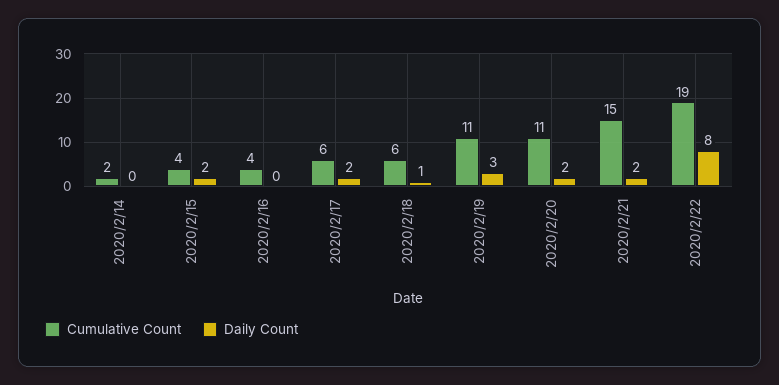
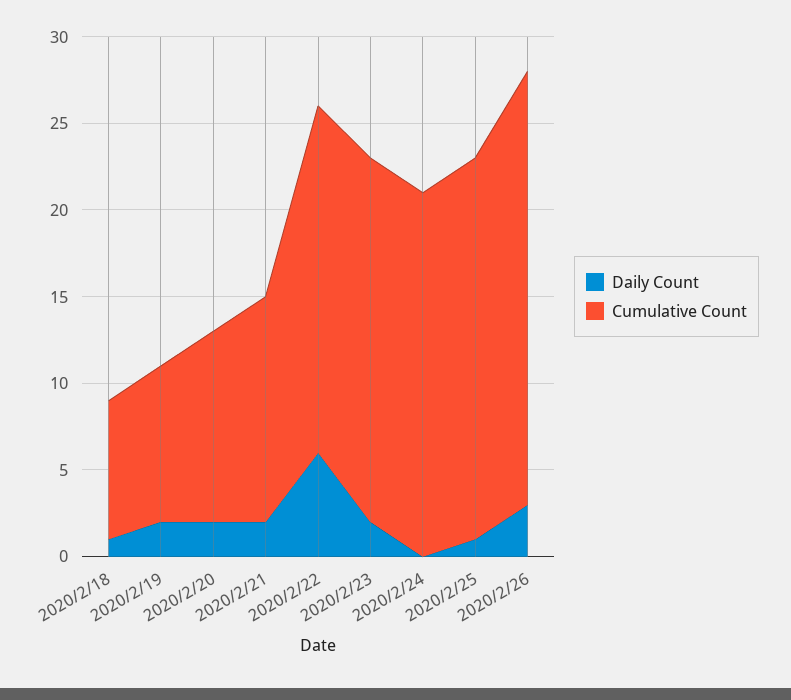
Cumulative Count, 2020/2/14: 2 -> none
Daily Count, 2020/2/14: 0 -> none
Cumulative Count, 2020/2/15: 4 -> none
Daily Count, 2020/2/15: 2 -> none
Cumulative Count, 2020/2/16: 4 -> none
Daily Count, 2020/2/16: 0 -> none
Cumulative Count, 2020/2/17: 6 -> none
Daily Count, 2020/2/17: 2 -> none
Cumulative Count, 2020/2/18: 6 -> 8
Cumulative Count, 2020/2/19: 11 -> 9
Daily Count, 2020/2/19: 3 -> 2
Cumulative Count, 2020/2/21: 15 -> 13
Cumulative Count, 2020/2/22: 19 -> 20
Daily Count, 2020/2/22: 8 -> 6
Daily Count, 2020/2/23: none -> 2
Cumulative Count, 2020/2/23: none -> 21
Daily Count, 2020/2/24: none -> 0
Cumulative Count, 2020/2/24: none -> 21
Daily Count, 2020/2/25: none -> 1
Cumulative Count, 2020/2/25: none -> 22
Daily Count, 2020/2/26: none -> 3
Cumulative Count, 2020/2/26: none -> 25

